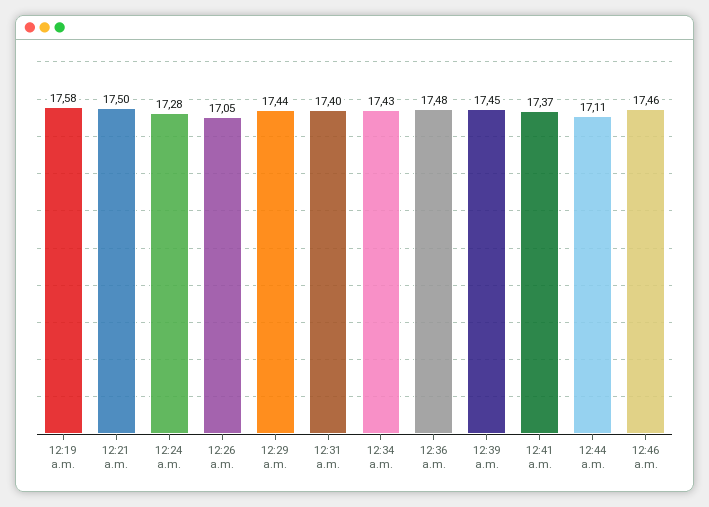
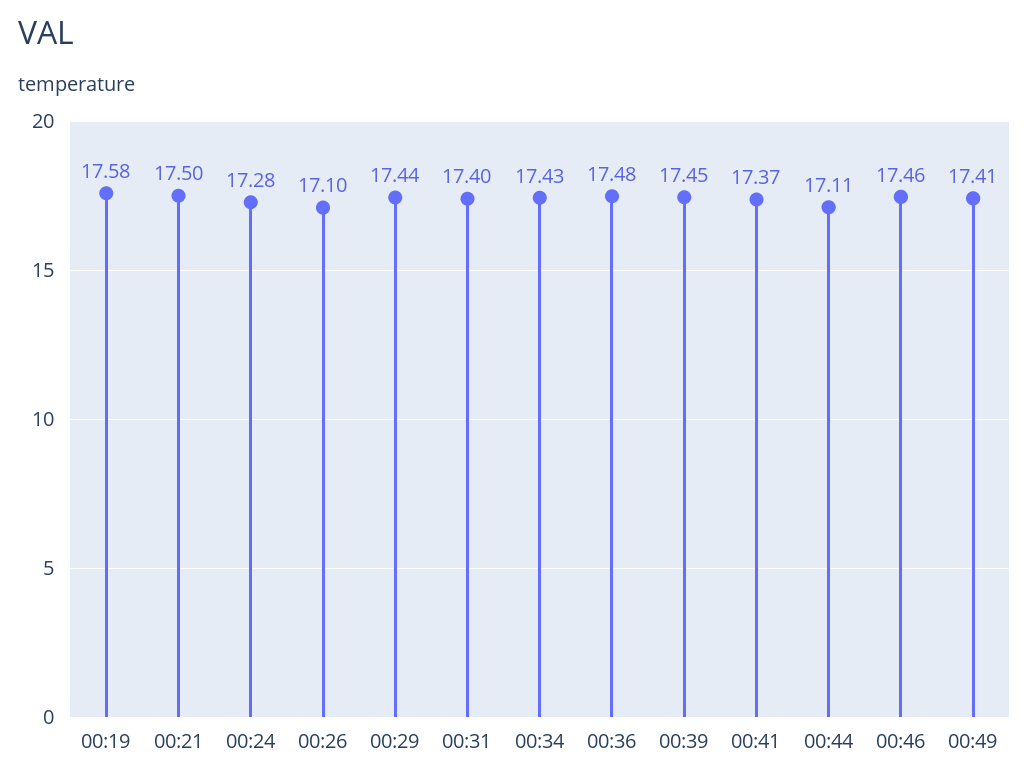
12:26 a.m.: 17.05 -> 17.1
00:49: none -> 17.41

